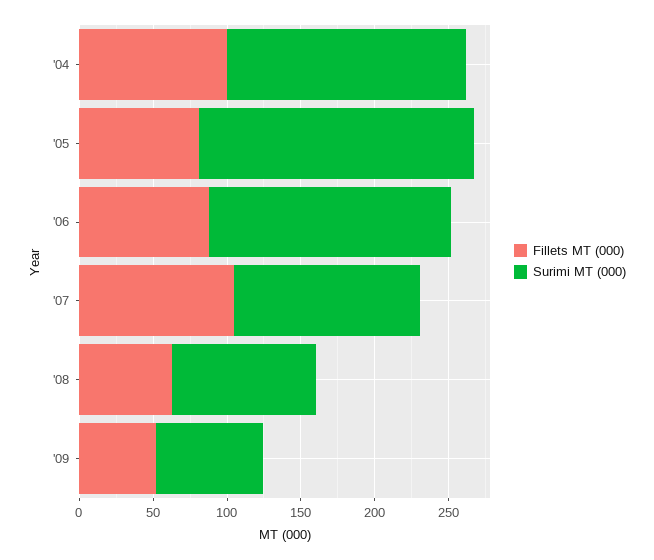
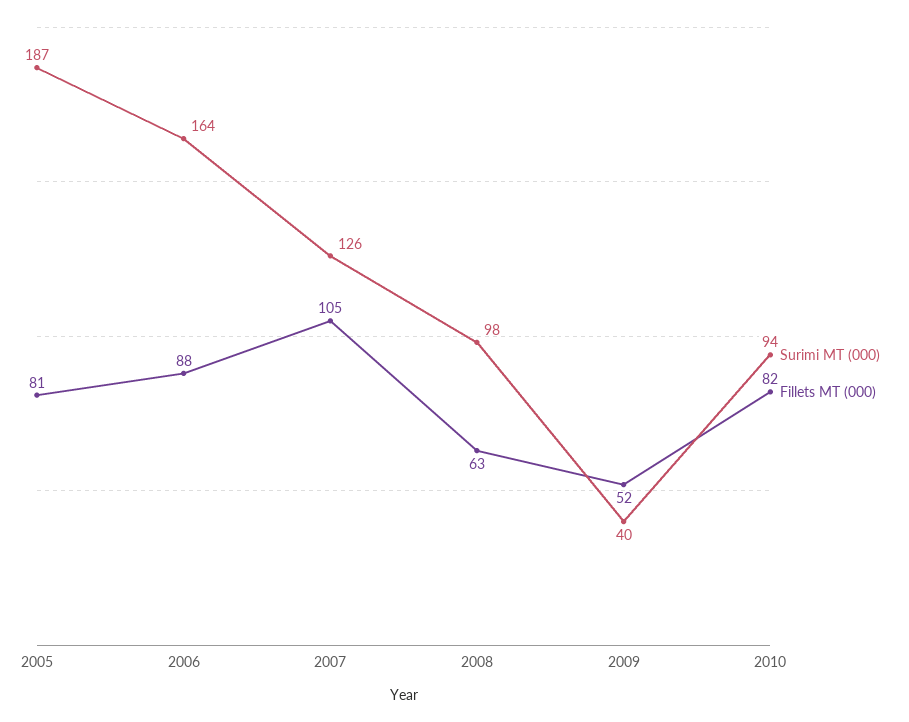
Fillets MT (000), '04: 100 -> none
Surimi MT (000), '04: 160 -> none
Surimi MT (000), '09: 70 -> 40
Surimi MT (000), 2010: none -> 94
Fillets MT (000), 2010: none -> 82

